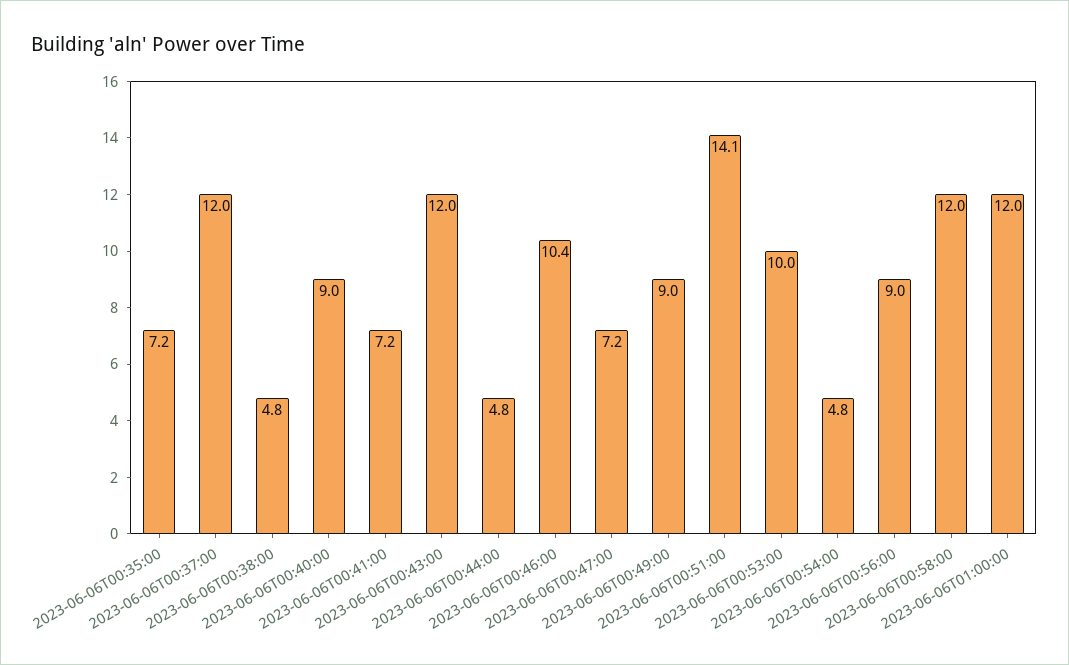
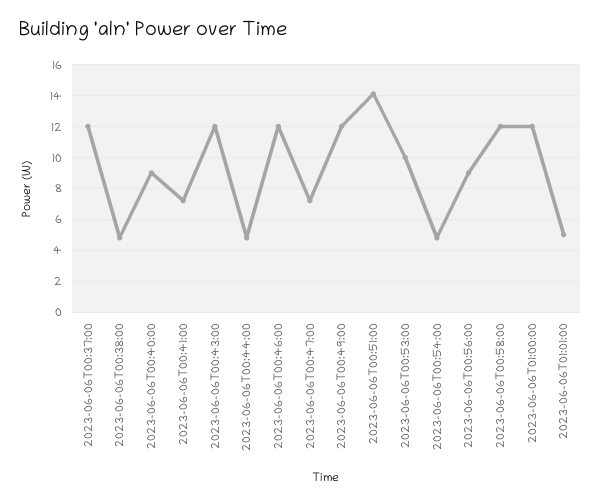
2023-06-06T00:35:00: 7.2 -> none
2023-06-06T00:46:00: 10.4 -> 12
2023-06-06T00:49:00: 9 -> 12
2023-06-06T01:01:00: none -> 5

